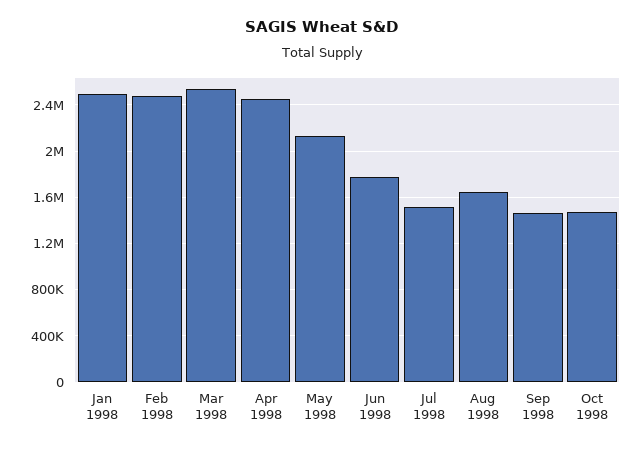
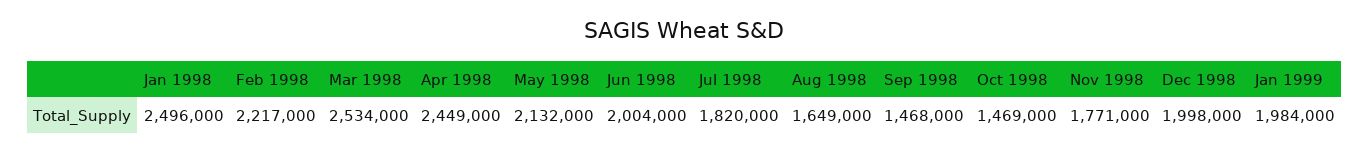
Feb 1998: 2500000 -> 2217000
Jun 1998: 1800000 -> 2004000
Jul 1998: 1500000 -> 1820000
Nov 1998: none -> 1771000
Dec 1998: none -> 1998000
Jan 1999: none -> 1984000

